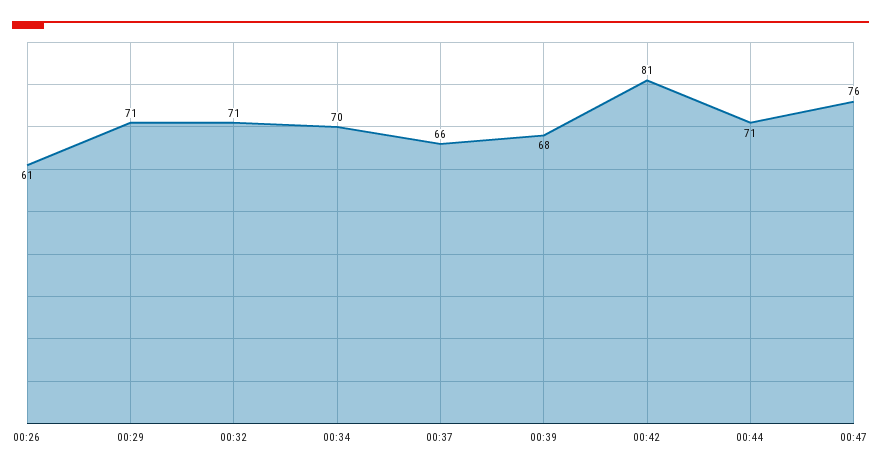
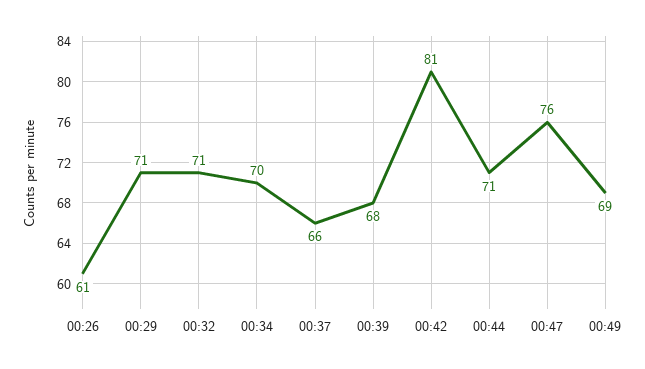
00:49: none -> 69

